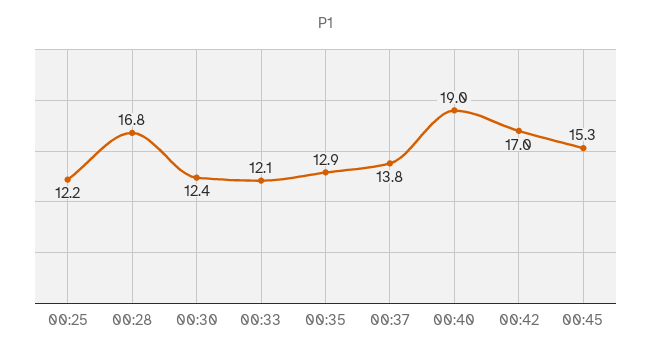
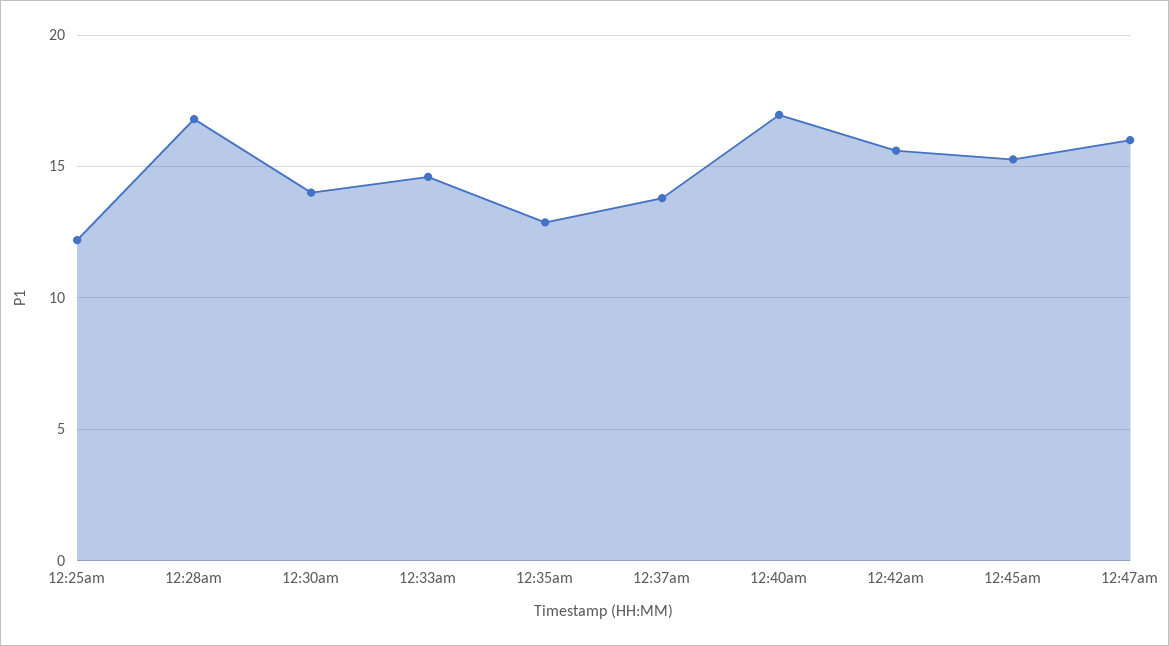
00:30: 12.4 -> 14
00:33: 12.1 -> 14.5
00:40: 19 -> 17
00:42: 17 -> 15.5
12:47am: none -> 16

